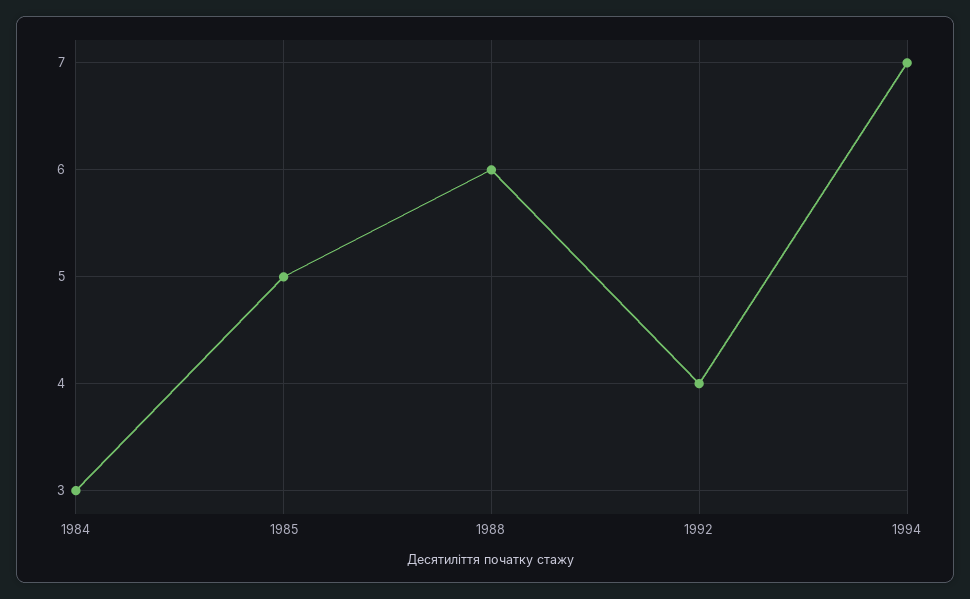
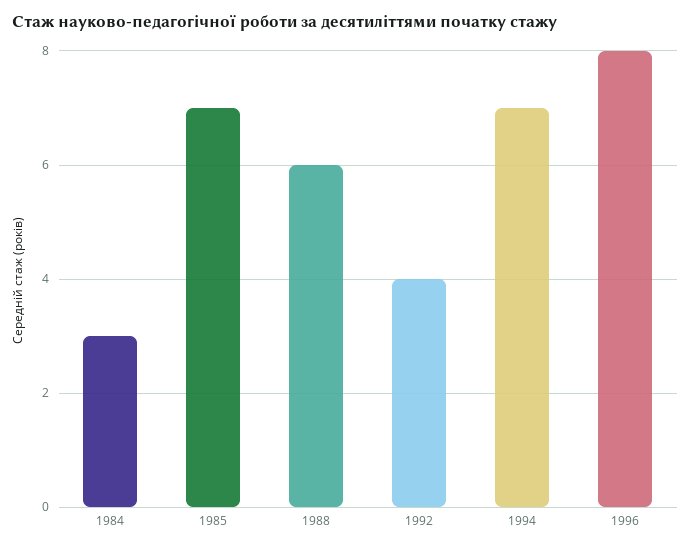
1985: 5 -> 7
1996: none -> 8

